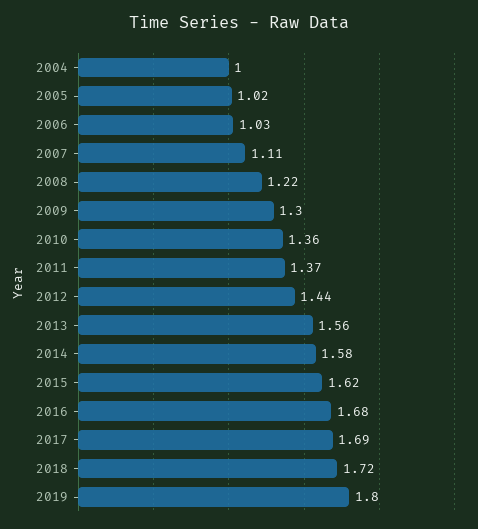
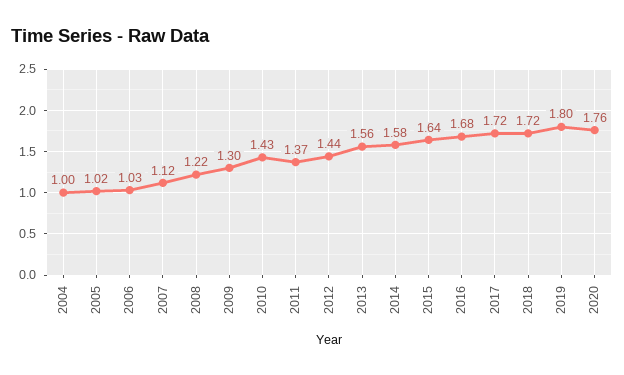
2007: 1.11 -> 1.12
2010: 1.36 -> 1.43
2015: 1.62 -> 1.64
2017: 1.69 -> 1.72
2020: none -> 1.76

